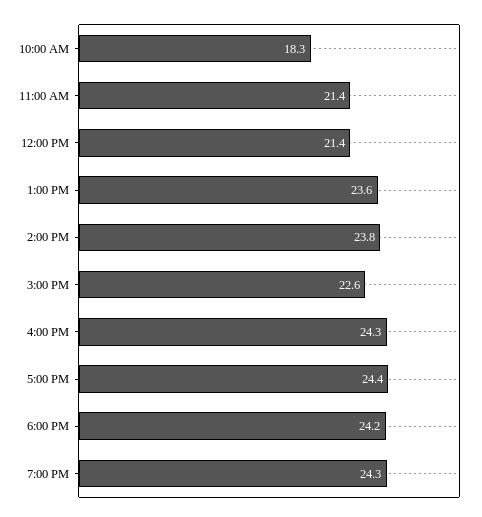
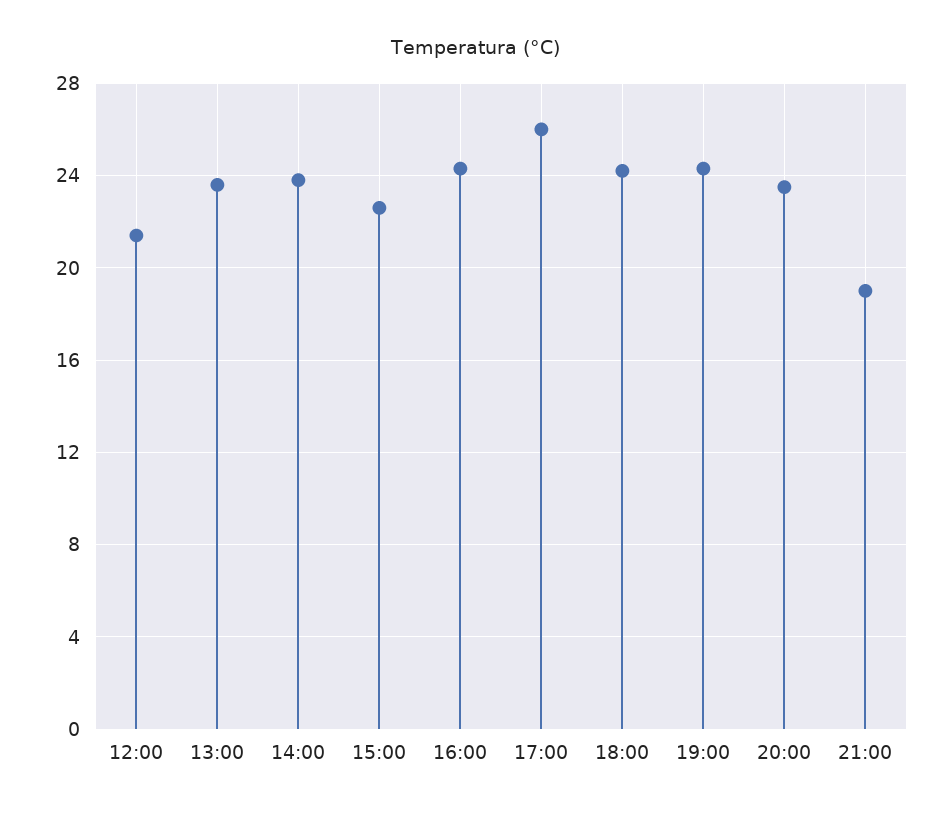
10:00 AM: 18.3 -> none
11:00 AM: 21.4 -> none
5:00 PM: 24.4 -> 26
20:00: none -> 23.5
21:00: none -> 19

